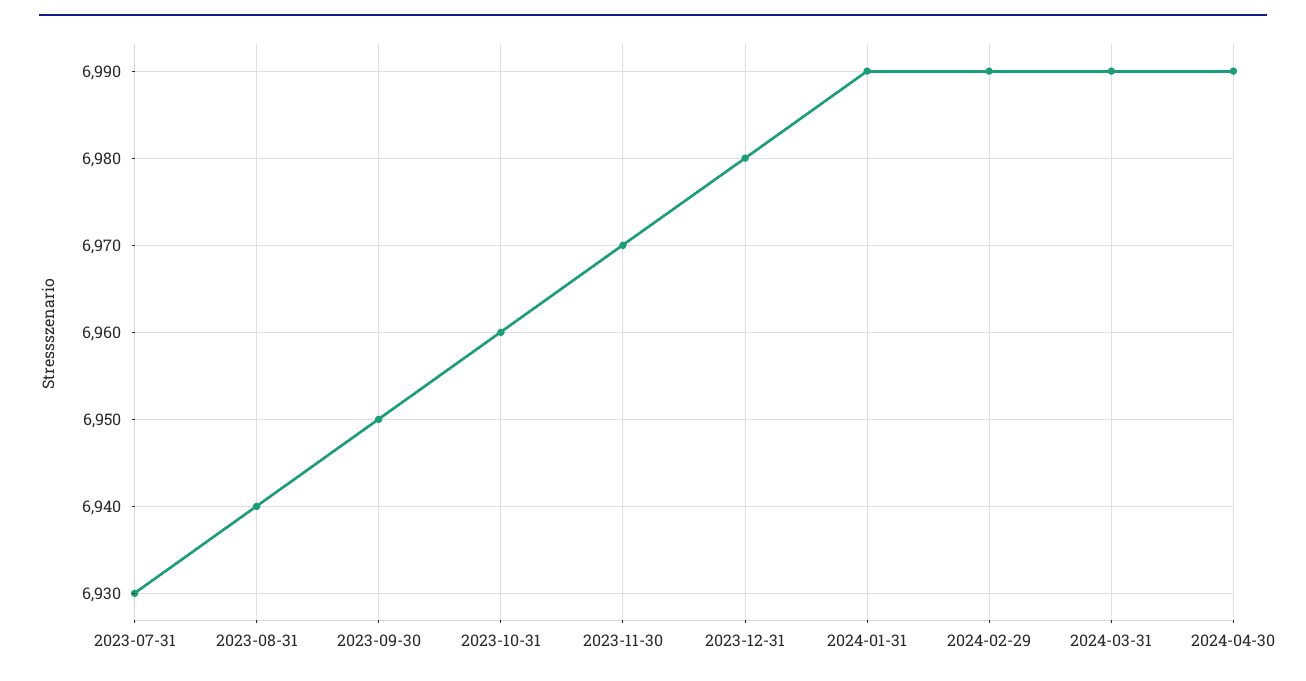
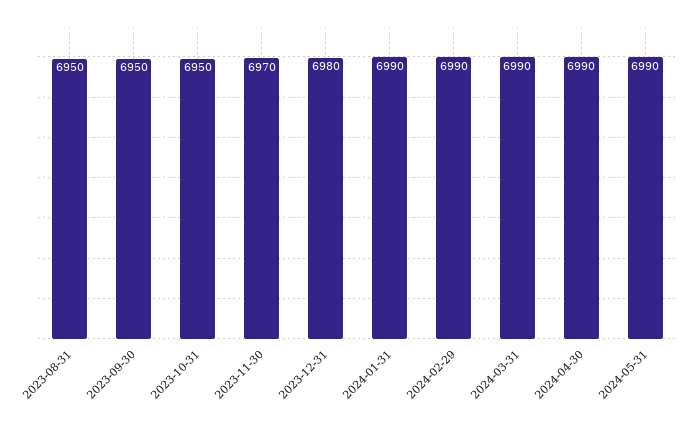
2023-07-31: 6930 -> none
2023-08-31: 6940 -> 6950
2023-10-31: 6960 -> 6950
2024-05-31: none -> 6990

